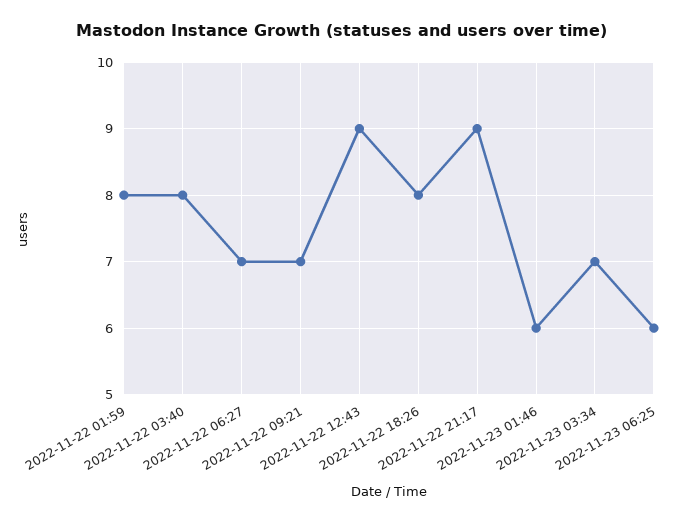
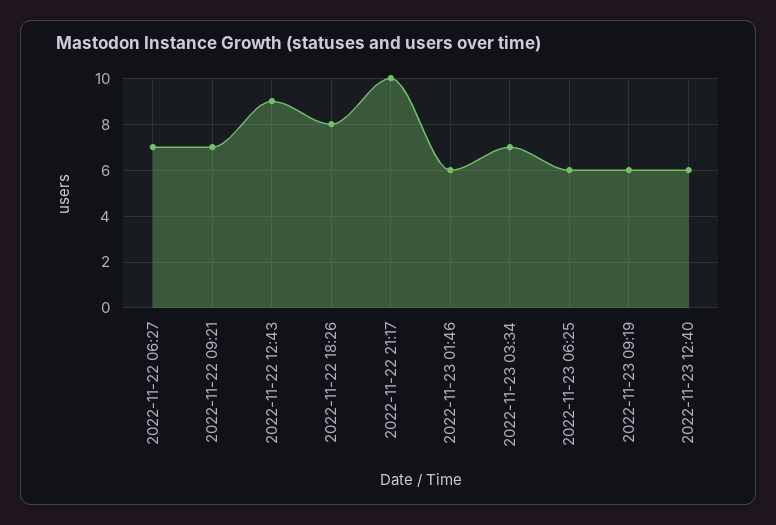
2022-11-22 01:59: 8 -> none
2022-11-22 03:40: 8 -> none
2022-11-22 21:17: 9 -> 10
2022-11-23 09:19: none -> 6
2022-11-23 12:40: none -> 6

